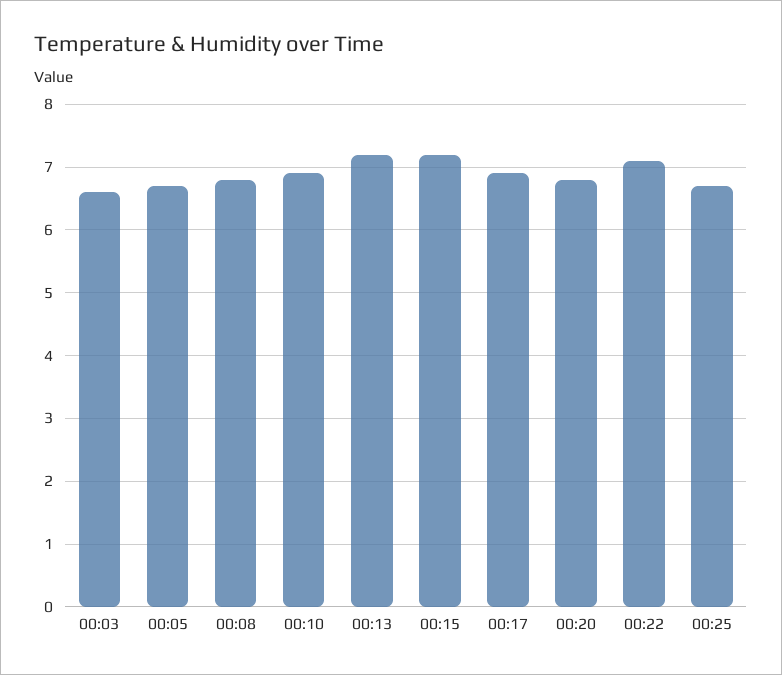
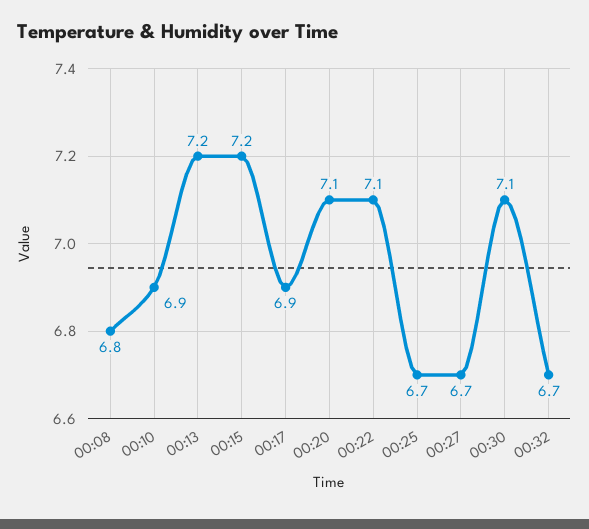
00:03: 6.6 -> none
00:05: 6.7 -> none
00:20: 6.8 -> 7.1
00:27: none -> 6.7
00:30: none -> 7.1
00:32: none -> 6.7

